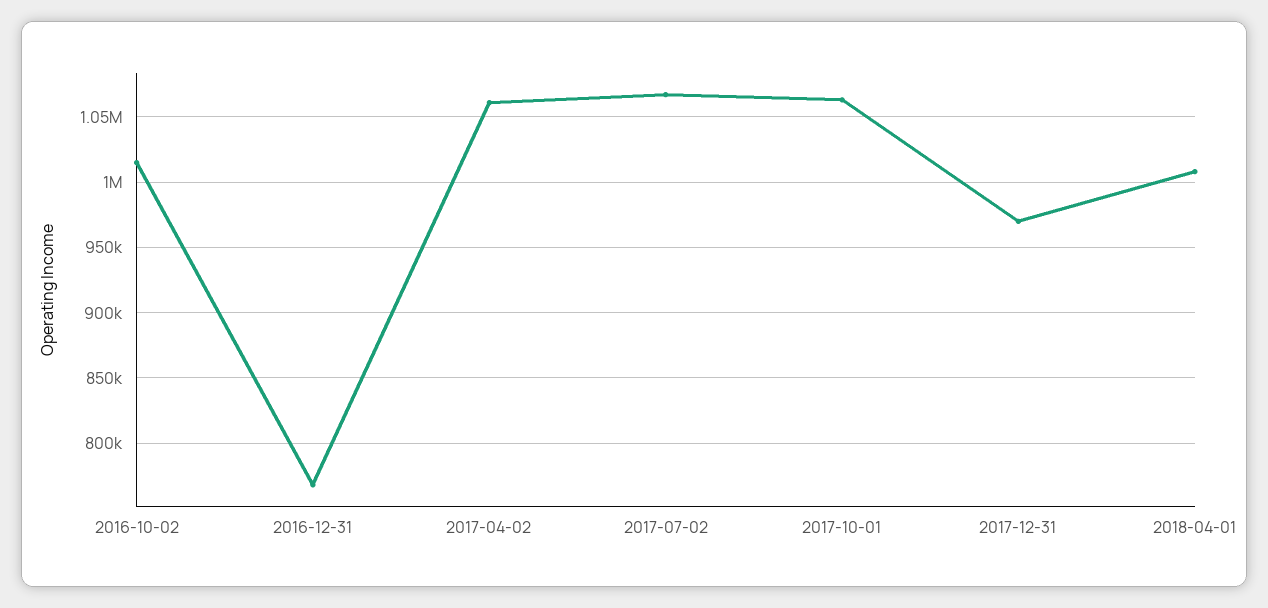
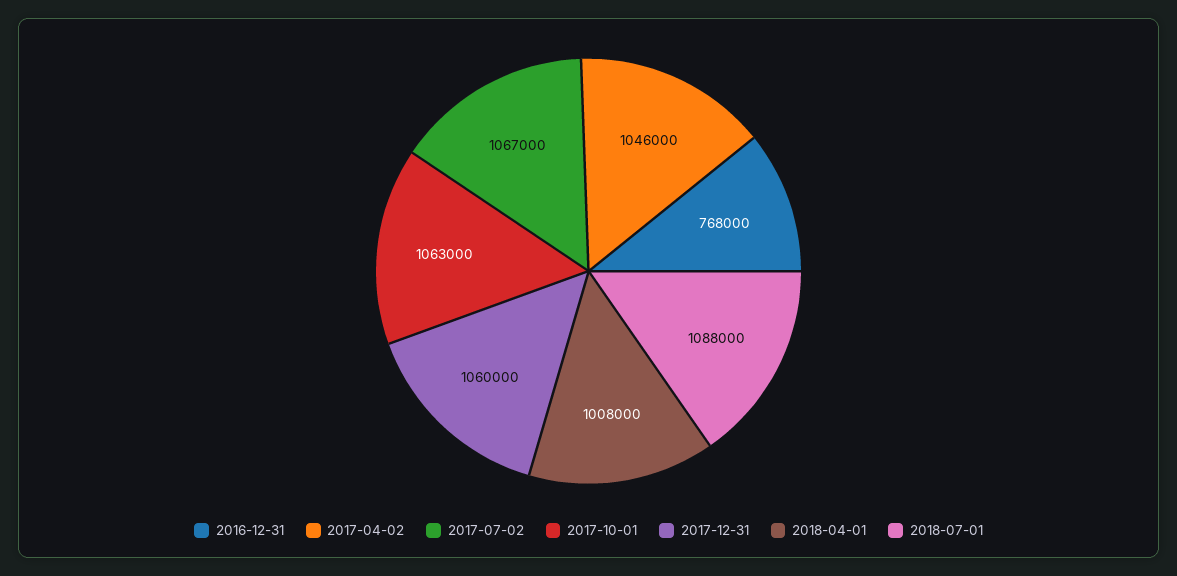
2016-10-02: 1015000 -> none
2017-04-02: 1060000 -> 1046000
2017-12-31: 970000 -> 1060000
2018-07-01: none -> 1088000

